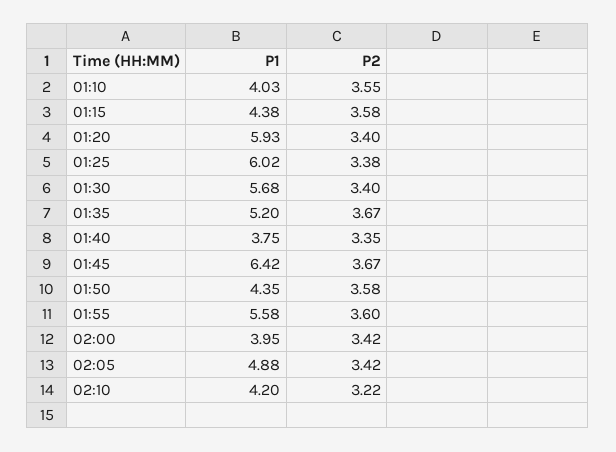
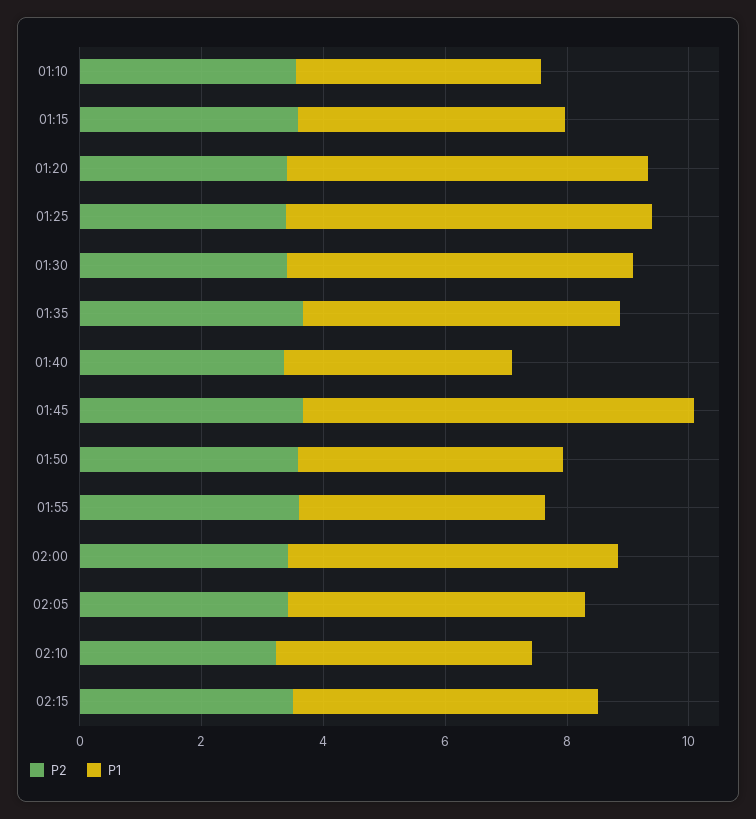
P1, 01:55: 5.58 -> 4
P1, 02:00: 3.95 -> 5.5
P2, 02:15: none -> 3.5
P1, 02:15: none -> 5

